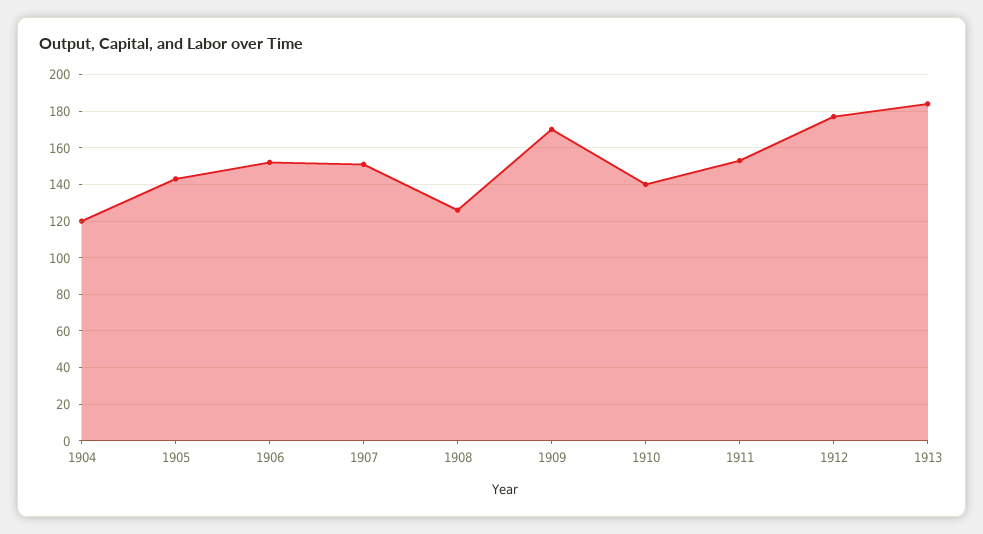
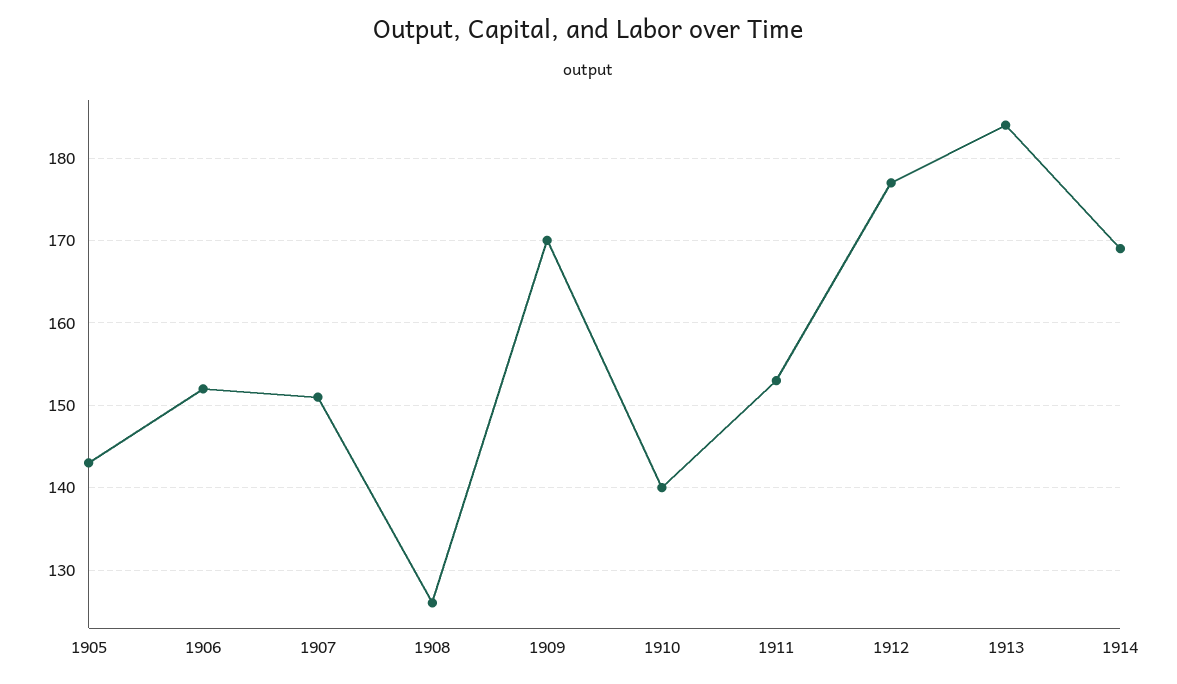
1904: 120 -> none
1914: none -> 169

